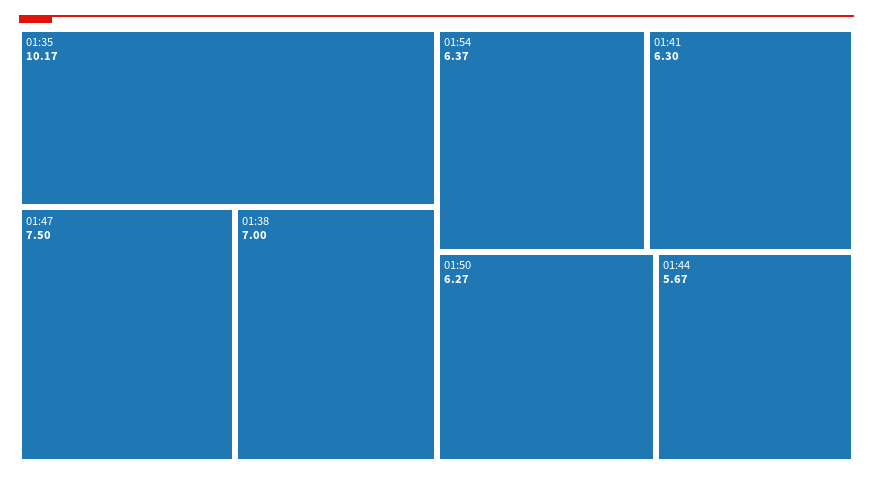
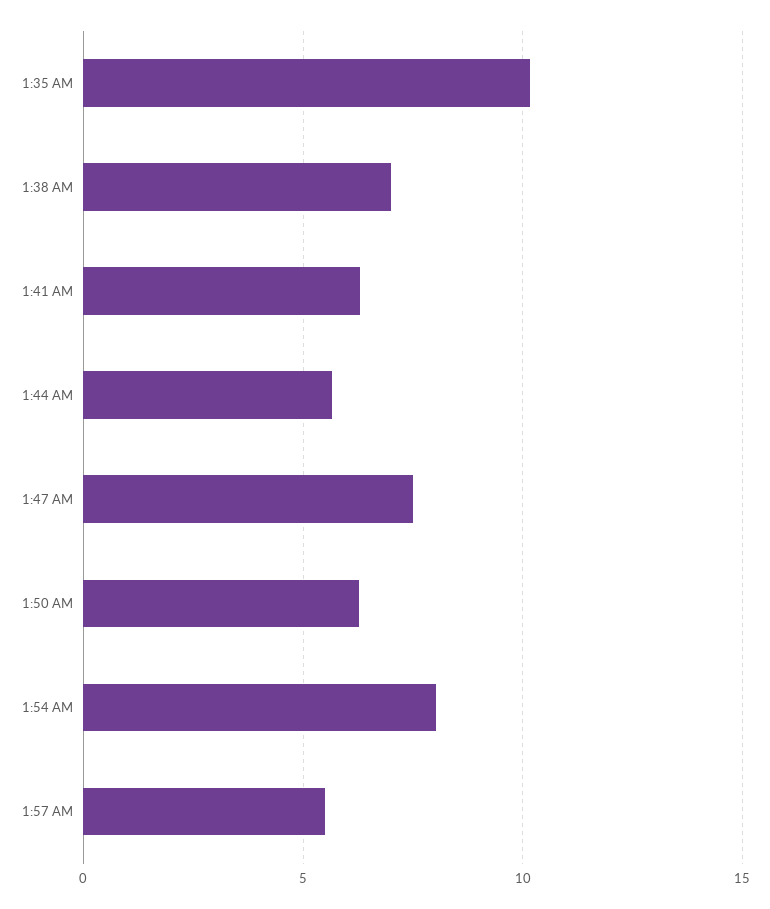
01:54: 6.37 -> 8
1:57 AM: none -> 5.5

